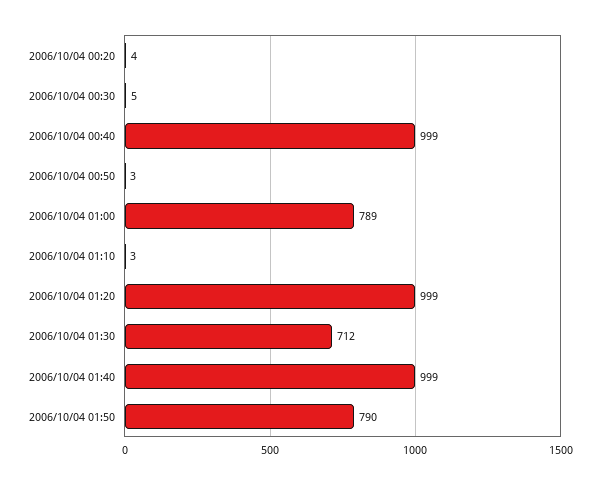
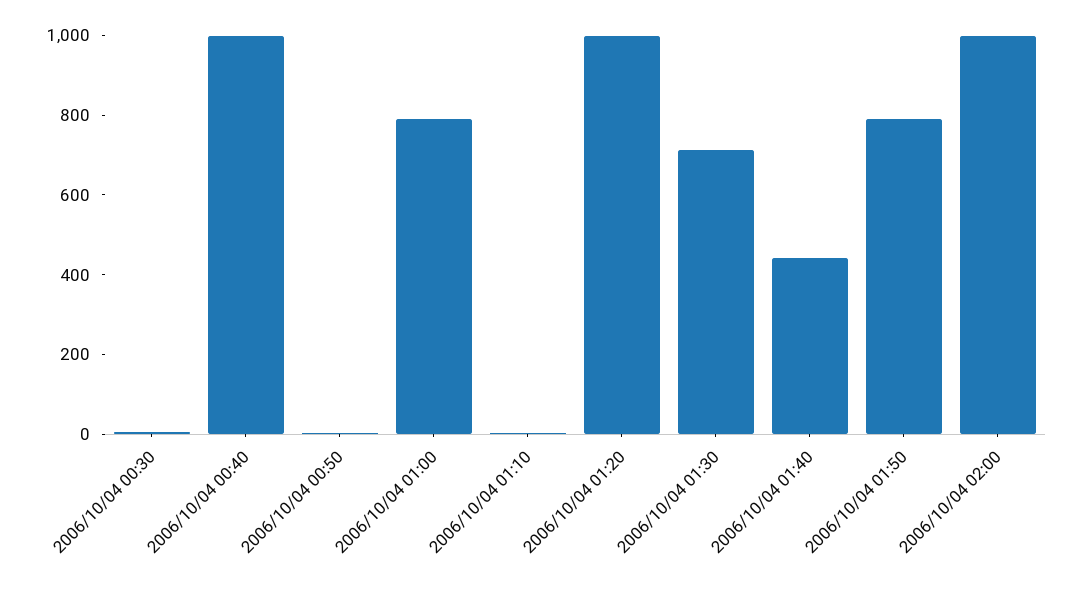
2006/10/04 00:20: 4 -> none
2006/10/04 01:40: 999 -> 450
2006/10/04 02:00: none -> 1000

